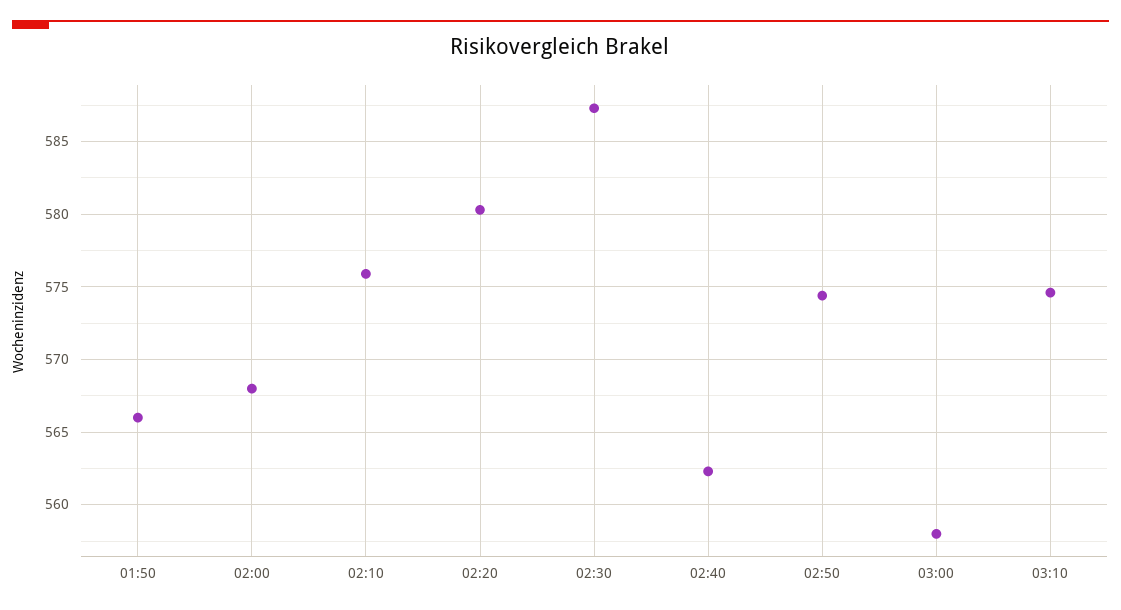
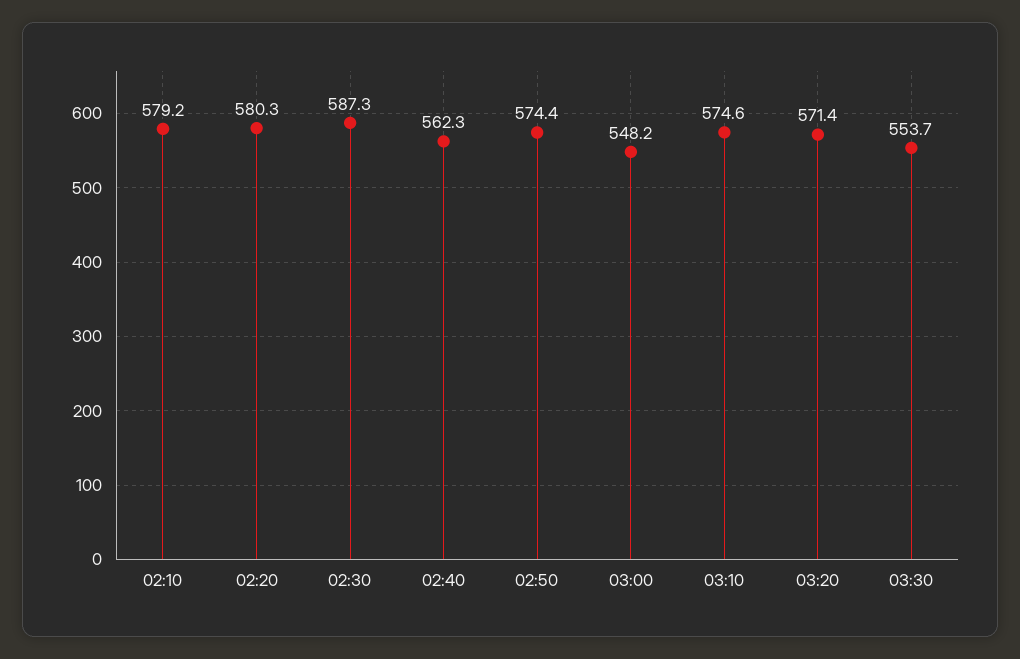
01:50: 566 -> none
02:00: 568 -> none
02:10: 576 -> 579.2
03:00: 558 -> 548.2
03:20: none -> 571.4
03:30: none -> 553.7

